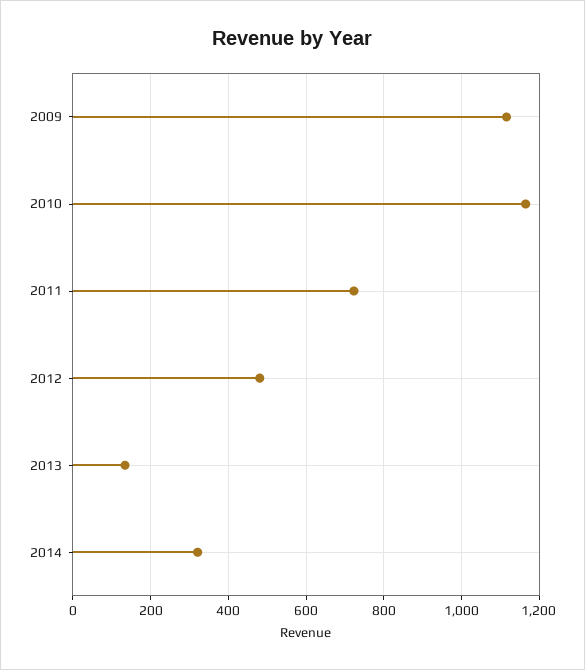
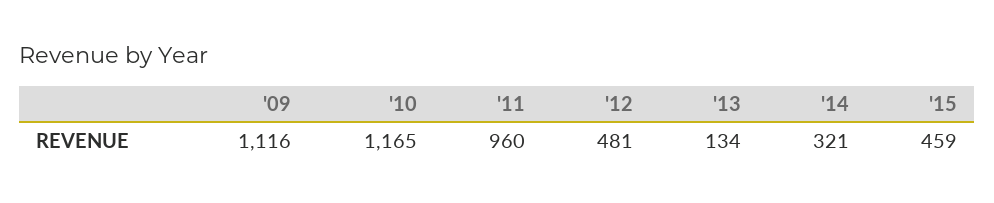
2011: 720 -> 960
'15: none -> 459

